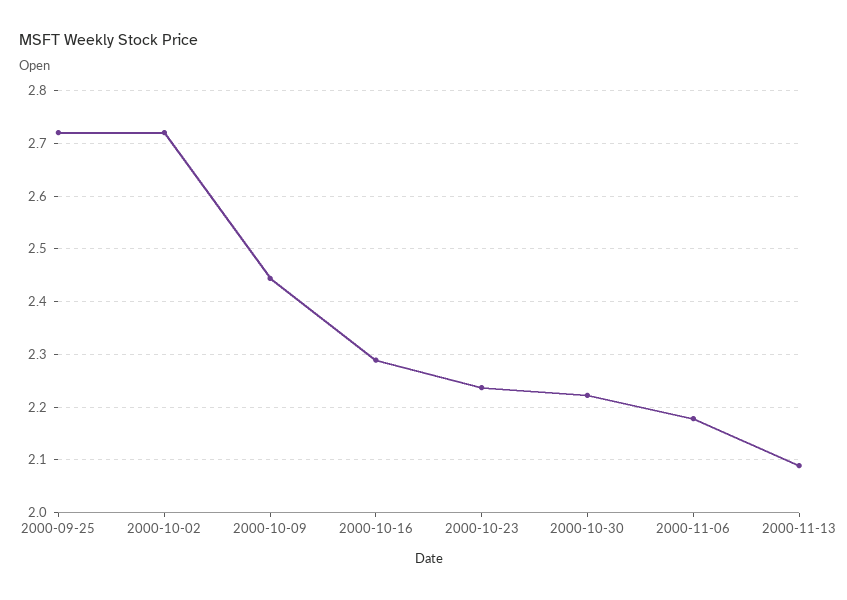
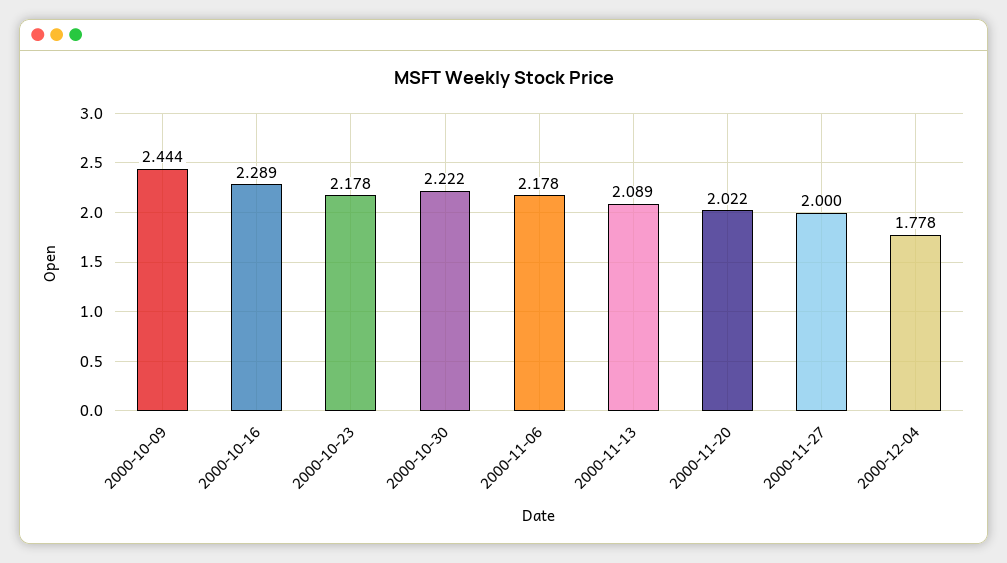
2000-09-25: 2.72 -> none
2000-10-02: 2.72 -> none
2000-10-23: 2.24 -> 2.178
2000-11-20: none -> 2.022
2000-11-27: none -> 2
2000-12-04: none -> 1.778

